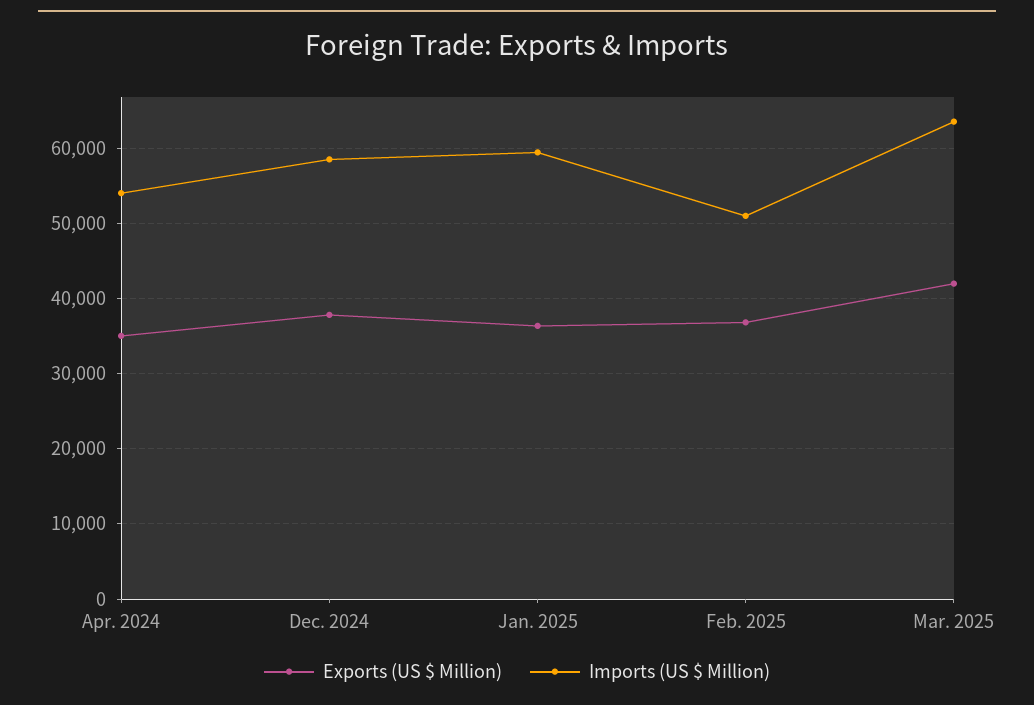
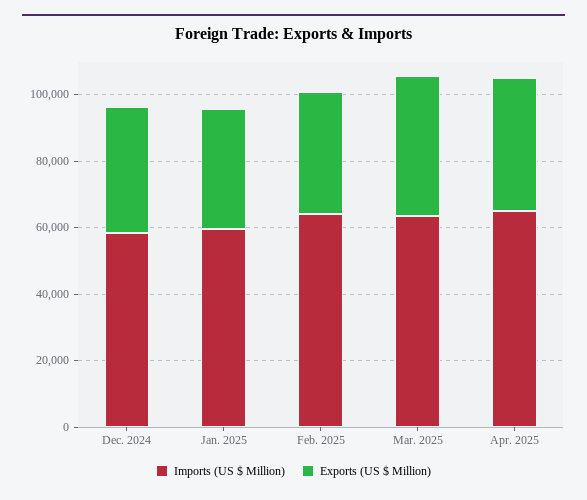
Exports (US $ Million), Apr. 2024: 35000 -> none
Imports (US $ Million), Apr. 2024: 54000 -> none
Imports (US $ Million), Feb. 2025: 51000 -> 65000
Imports (US $ Million), Apr. 2025: none -> 65000
Exports (US $ Million), Apr. 2025: none -> 40000

